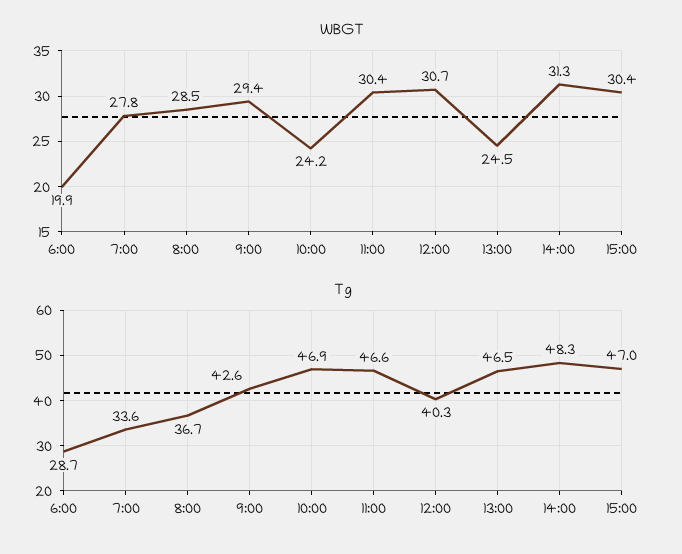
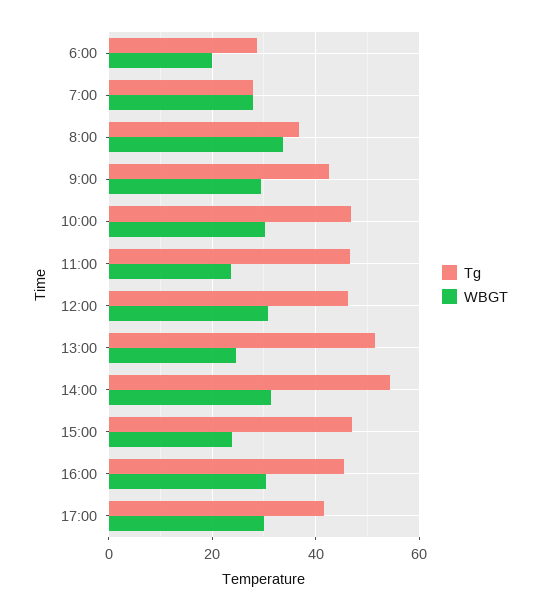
WBGT, 8:00: 28.5 -> 34
WBGT, 10:00: 24.2 -> 30
WBGT, 11:00: 30.4 -> 24
WBGT, 15:00: 30.4 -> 24
Tg, 7:00: 33.6 -> 28
Tg, 12:00: 40.3 -> 46
Tg, 13:00: 46.5 -> 52
Tg, 14:00: 48.3 -> 54
Tg, 16:00: none -> 46
WBGT, 16:00: none -> 30
Tg, 17:00: none -> 42
WBGT, 17:00: none -> 30

